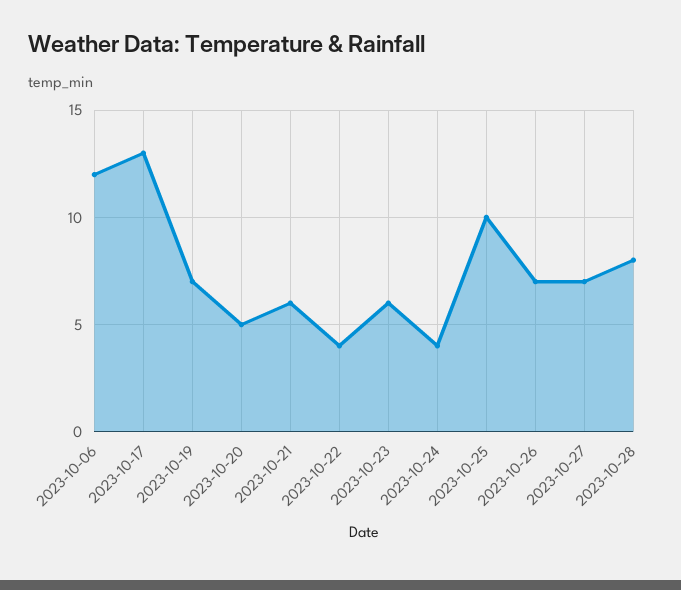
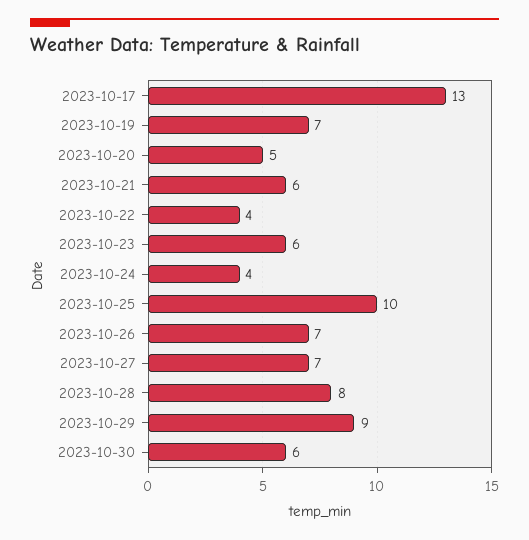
2023-10-06: 12 -> none
2023-10-29: none -> 9
2023-10-30: none -> 6

